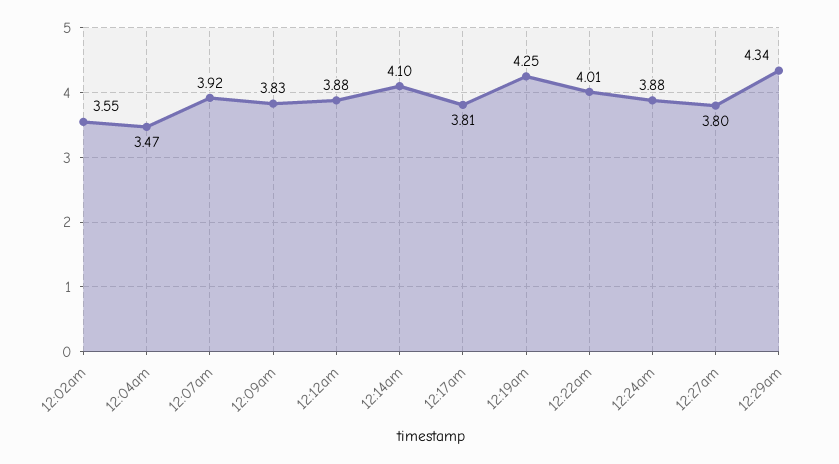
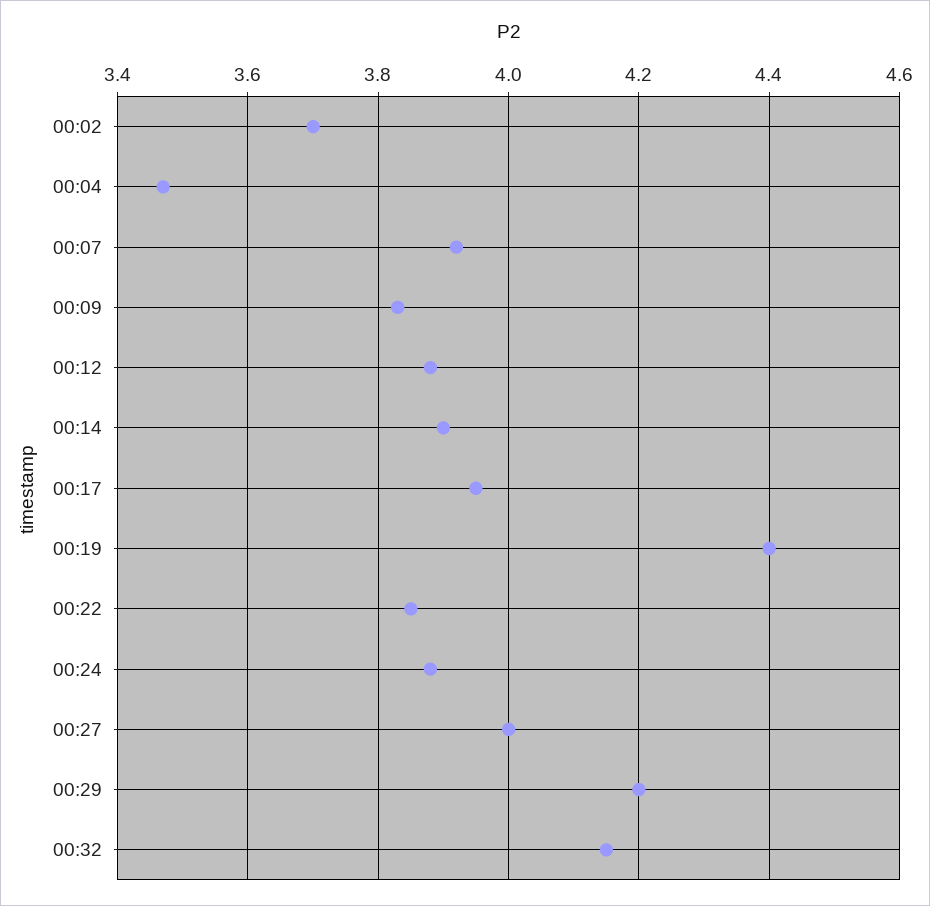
12:02am: 3.55 -> 3.7
12:14am: 4.1 -> 3.9
12:17am: 3.81 -> 3.95
12:19am: 4.25 -> 4.4
12:22am: 4.01 -> 3.85
12:27am: 3.8 -> 4
12:29am: 4.34 -> 4.2
00:32: none -> 4.15

